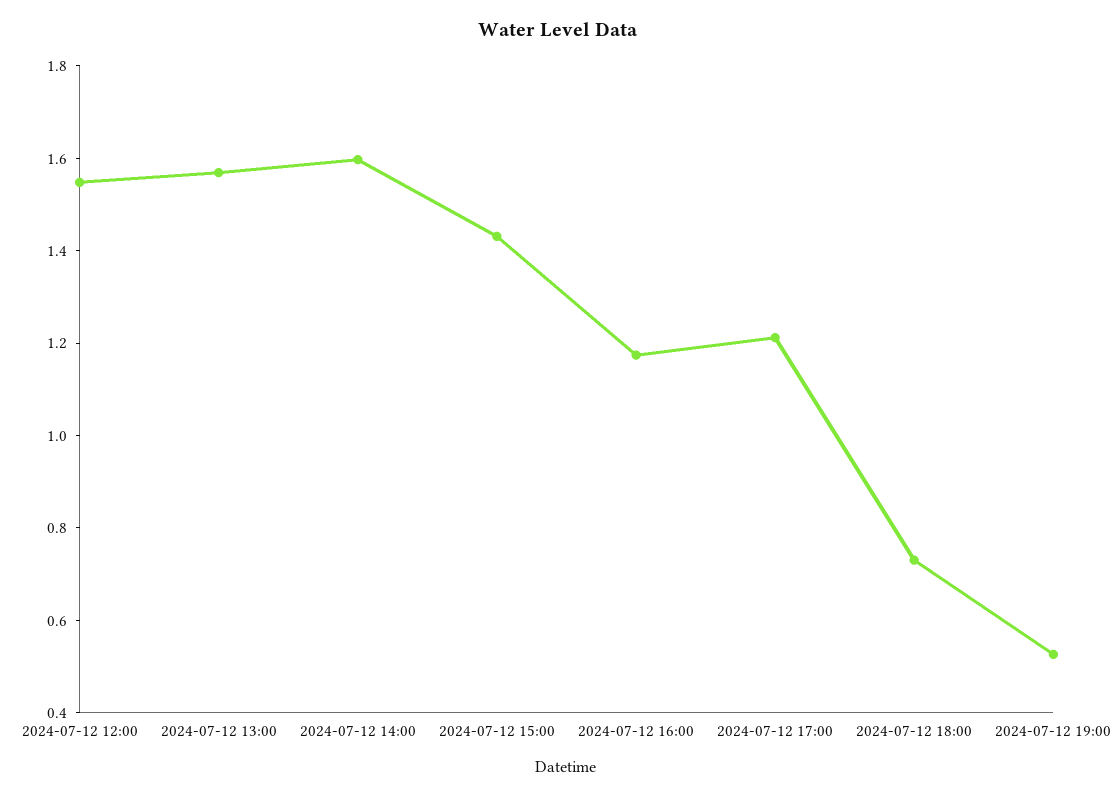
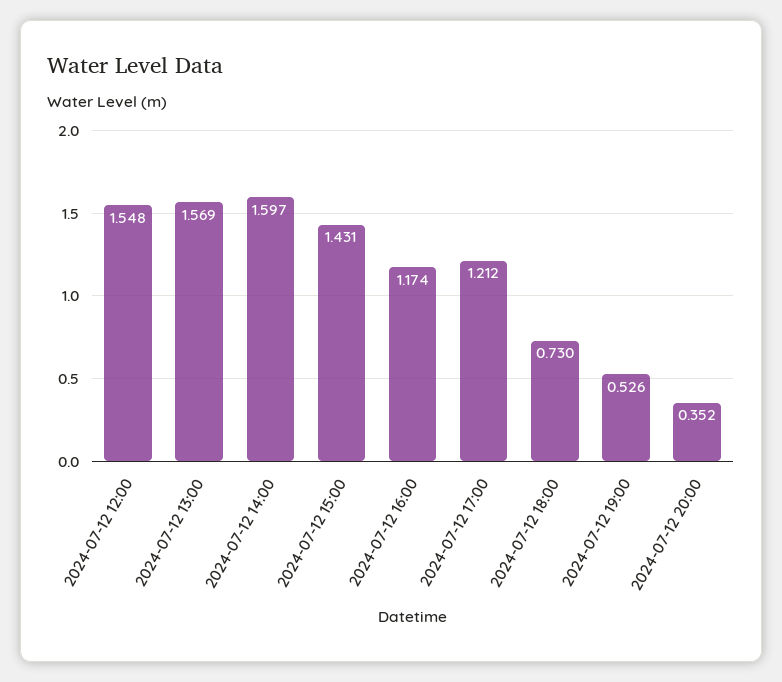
2024-07-12 20:00: none -> 0.352

